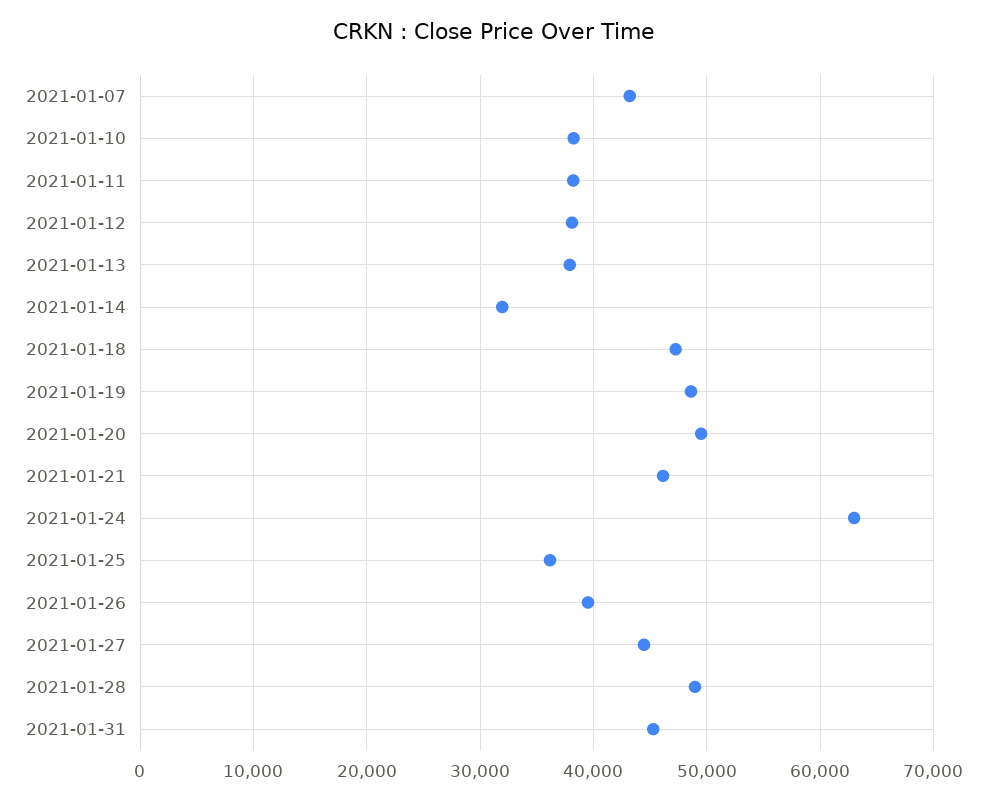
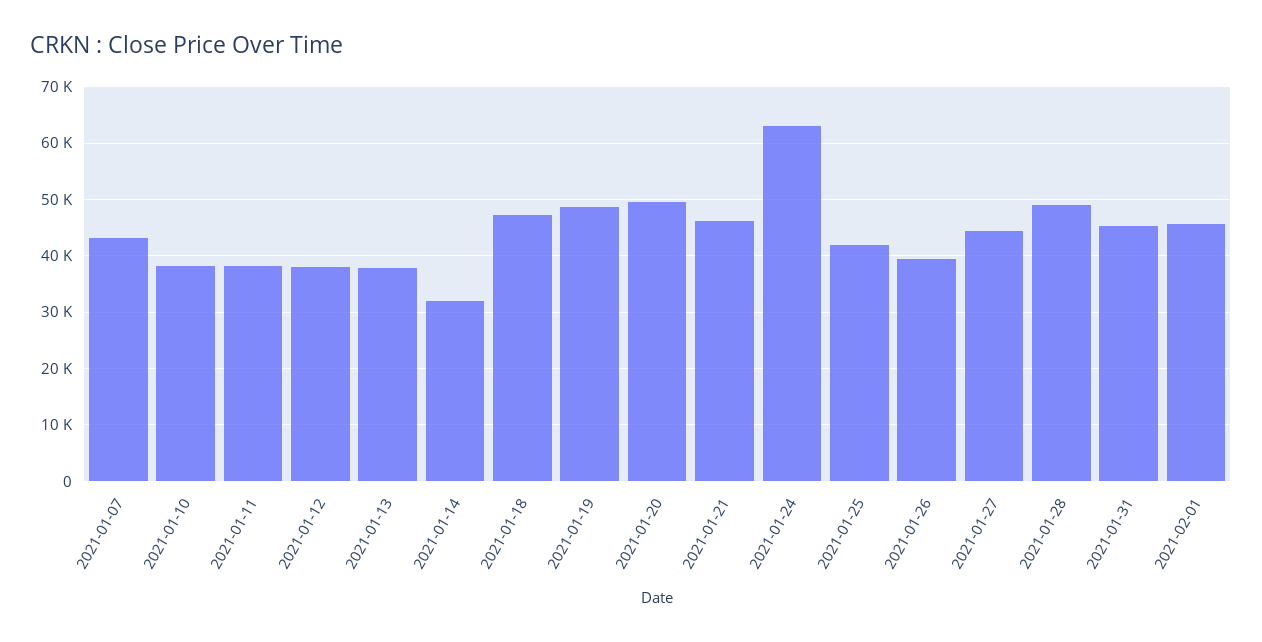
2021-01-25: 36000 -> 42000
2021-02-01: none -> 46000

